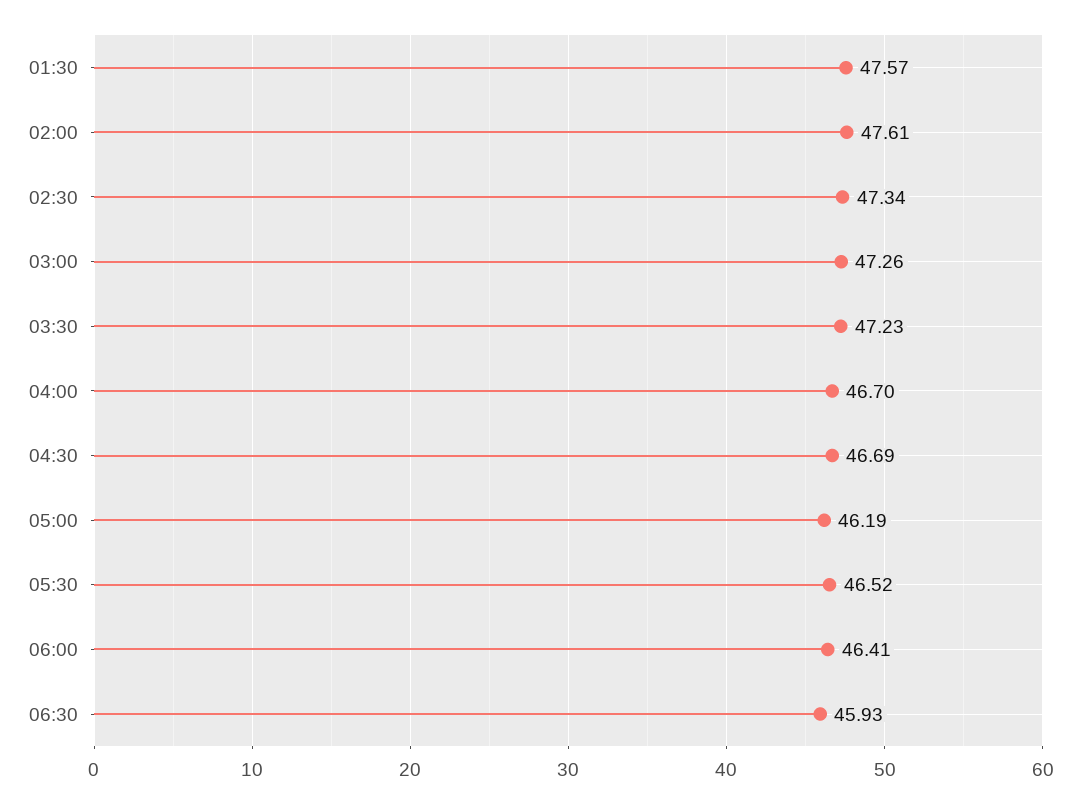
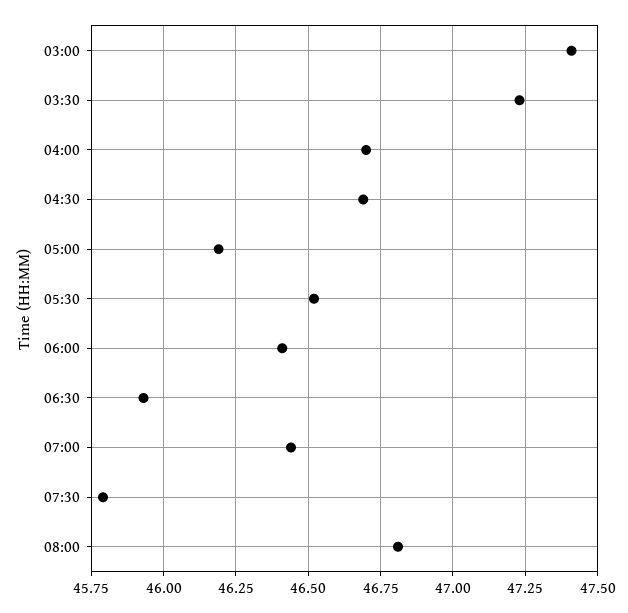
01:30: 47.57 -> none
02:00: 47.61 -> none
02:30: 47.34 -> none
03:00: 47.26 -> 47.4
07:00: none -> 46.45
07:30: none -> 45.8
08:00: none -> 46.8

